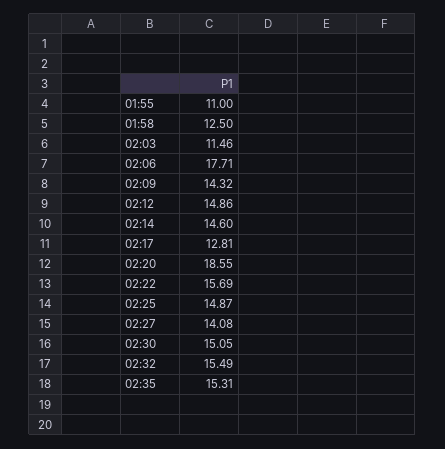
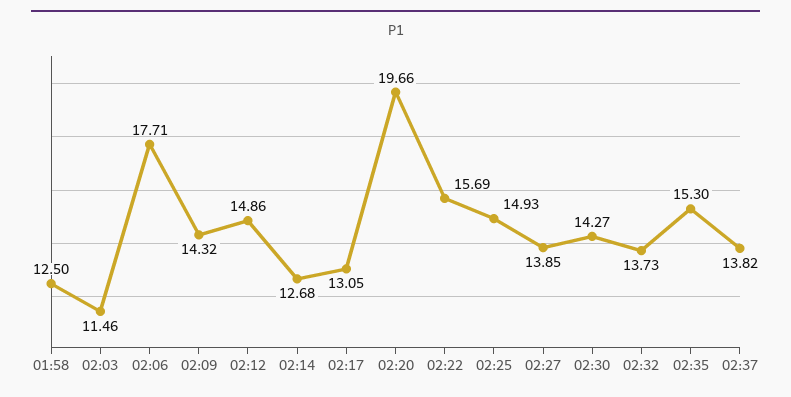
01:55: 11 -> none
02:14: 14.6 -> 12.68
02:17: 12.81 -> 13.05
02:20: 18.55 -> 19.66
02:25: 14.87 -> 14.93
02:27: 14.08 -> 13.85
02:30: 15.05 -> 14.27
02:32: 15.49 -> 13.73
02:35: 15.31 -> 15.3
02:37: none -> 13.82

